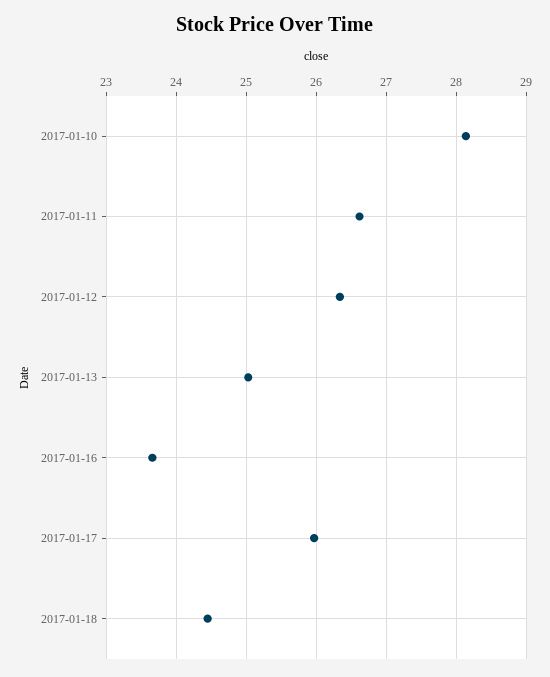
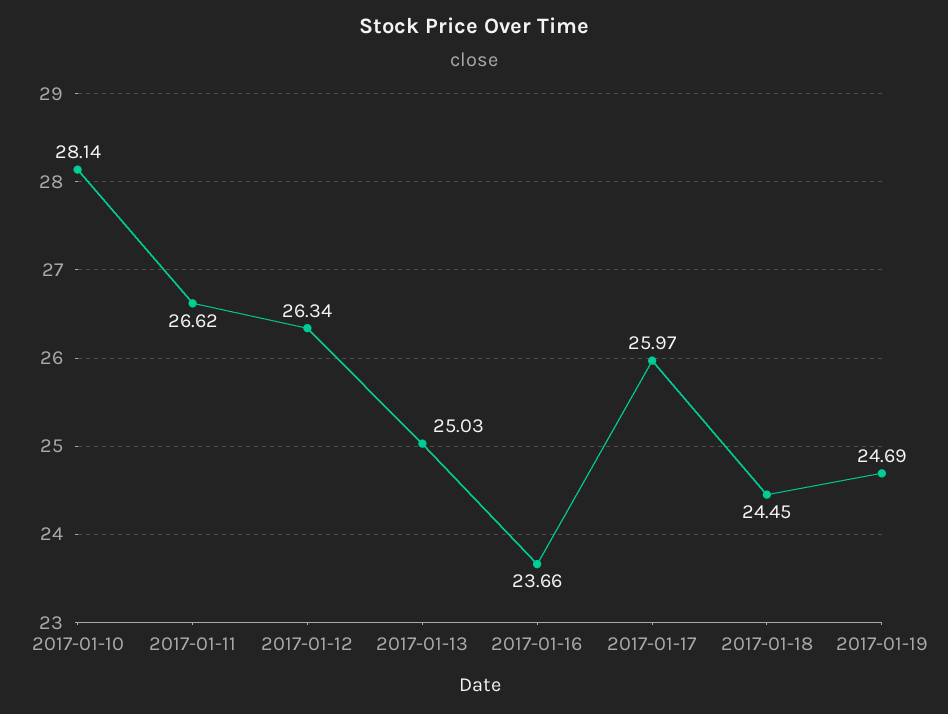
2017-01-19: none -> 24.69

